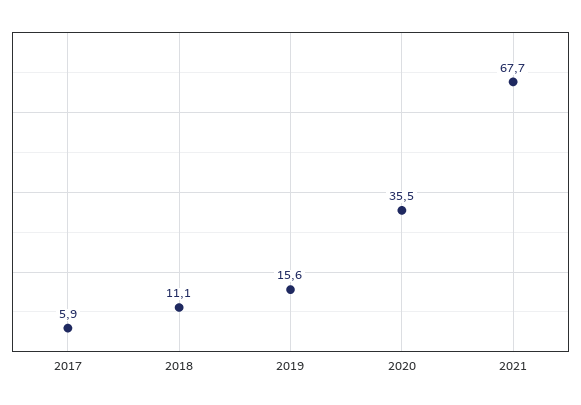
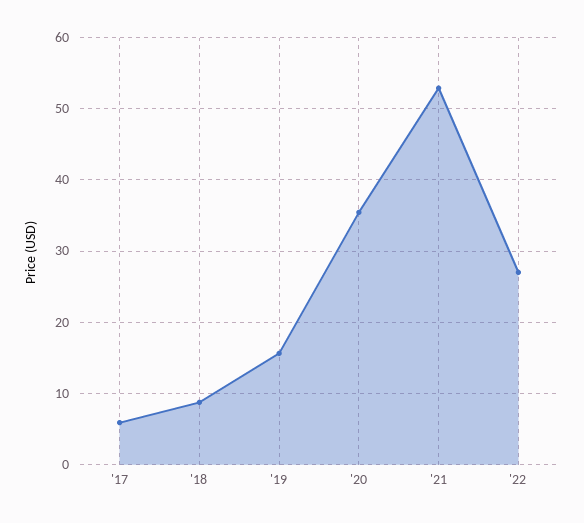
2018: 11.1 -> 9
2021: 67.7 -> 53
'22: none -> 27

